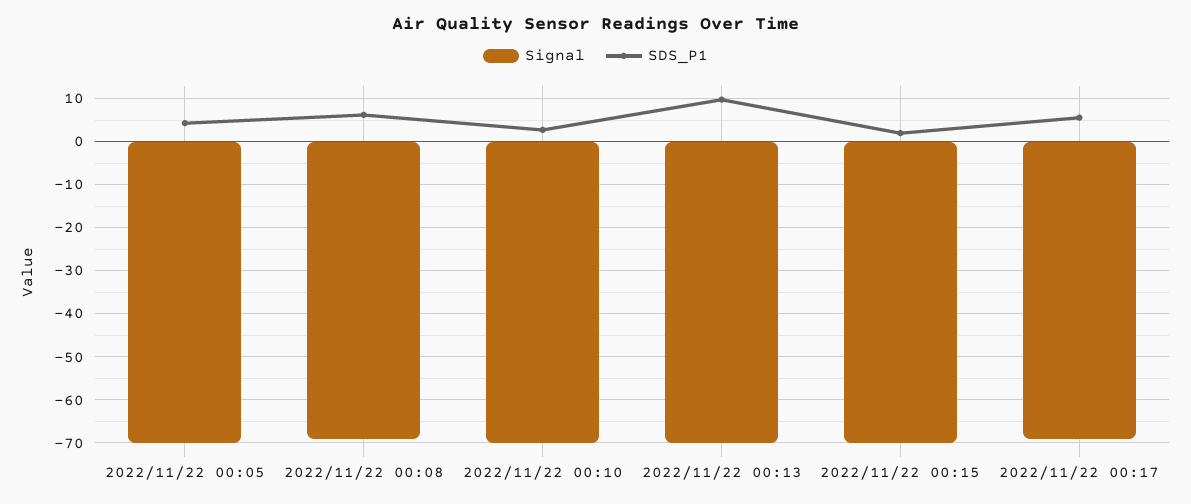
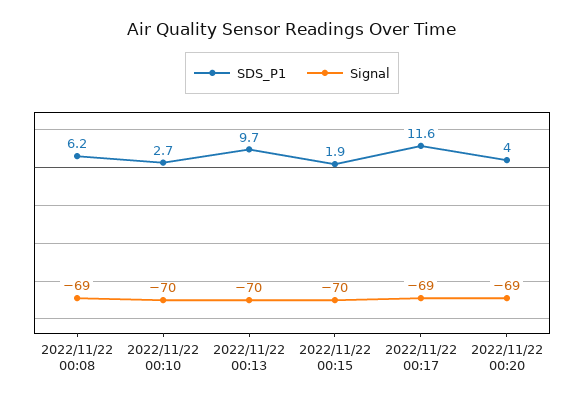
Signal, 2022/11/22 00:05: -70 -> none
SDS_P1, 2022/11/22 00:05: 4 -> none
SDS_P1, 2022/11/22 00:17: 6 -> 11.6
SDS_P1, 2022/11/22 00:20: none -> 4
Signal, 2022/11/22 00:20: none -> -69

